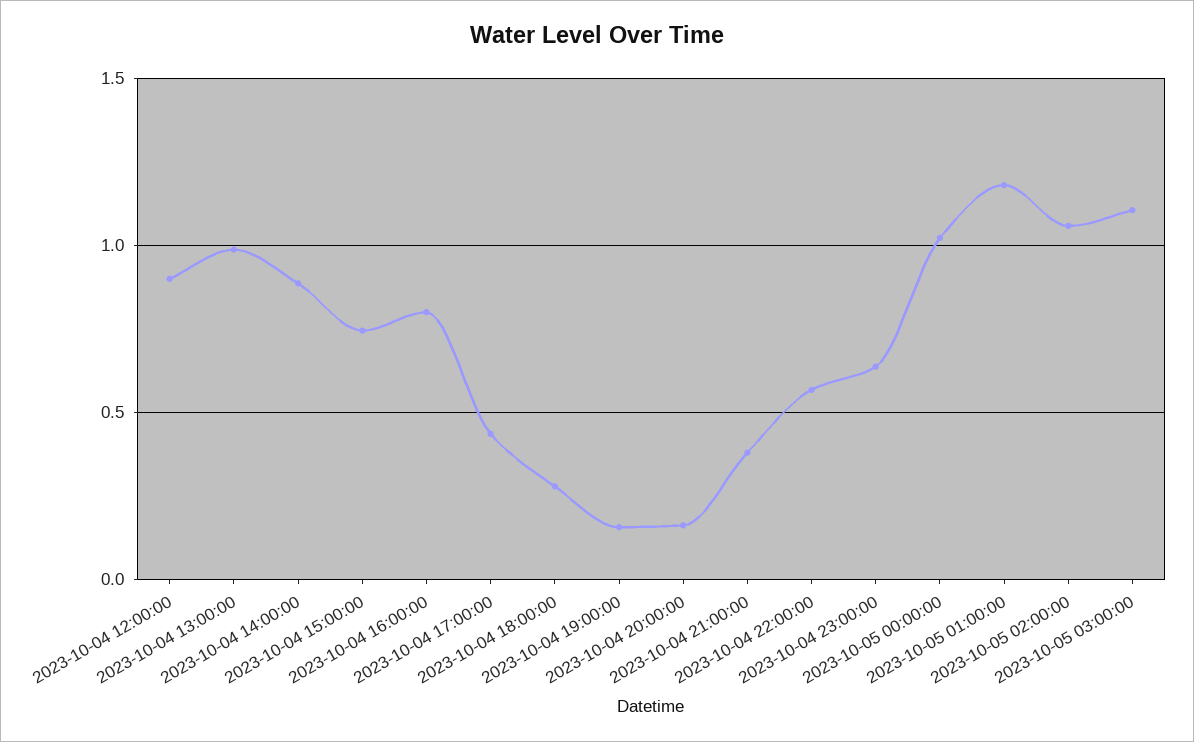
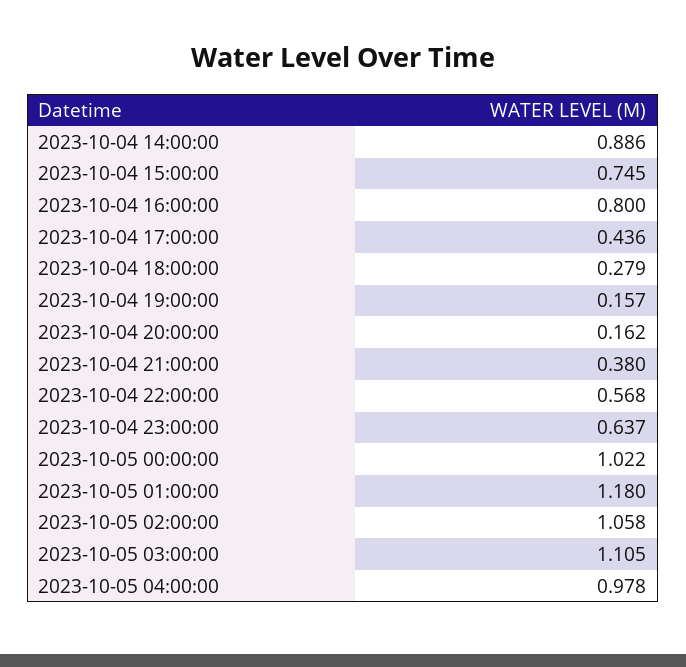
2023-10-04 12:00:00: 0.9 -> none
2023-10-04 13:00:00: 1 -> none
2023-10-05 04:00:00: none -> 0.978

